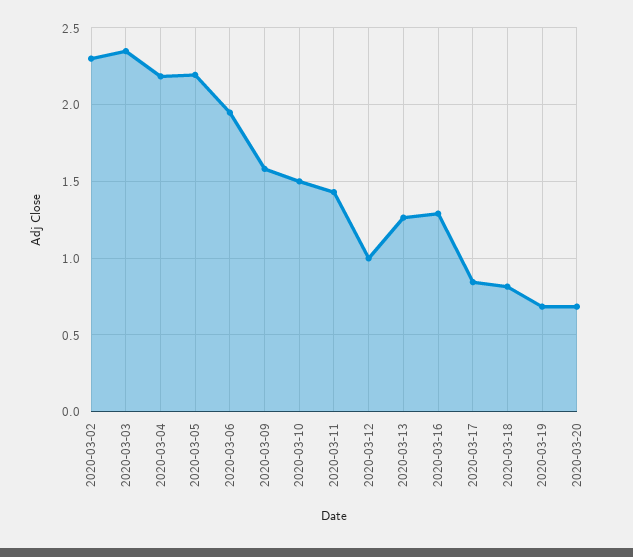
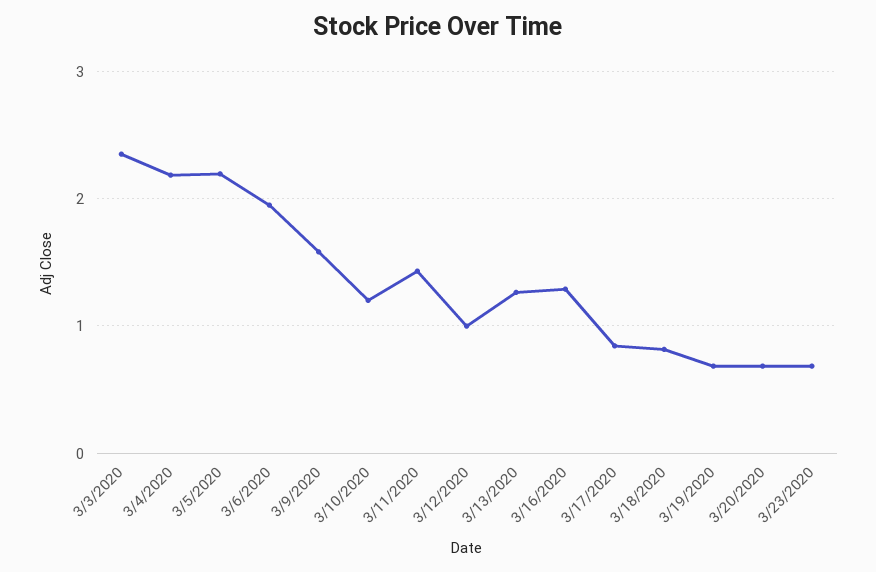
2020-03-02: 2.3 -> none
2020-03-10: 1.5 -> 1.2
3/23/2020: none -> 0.7

